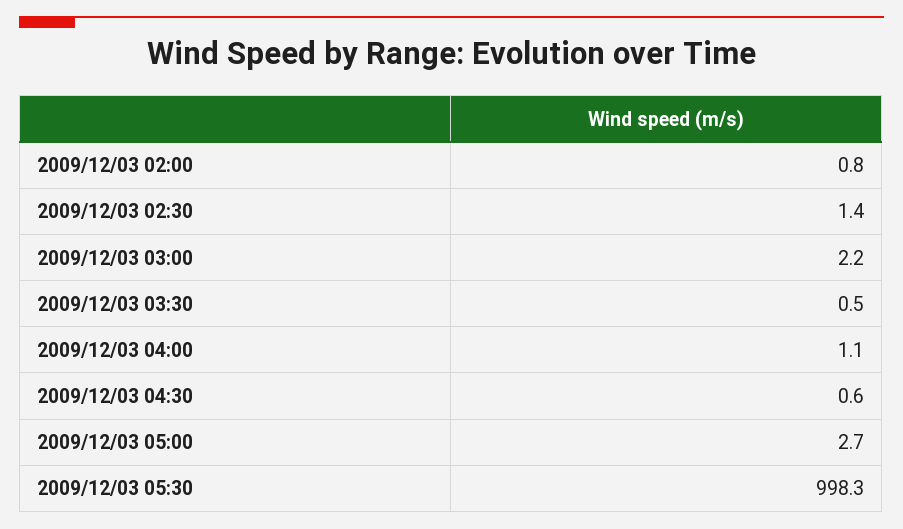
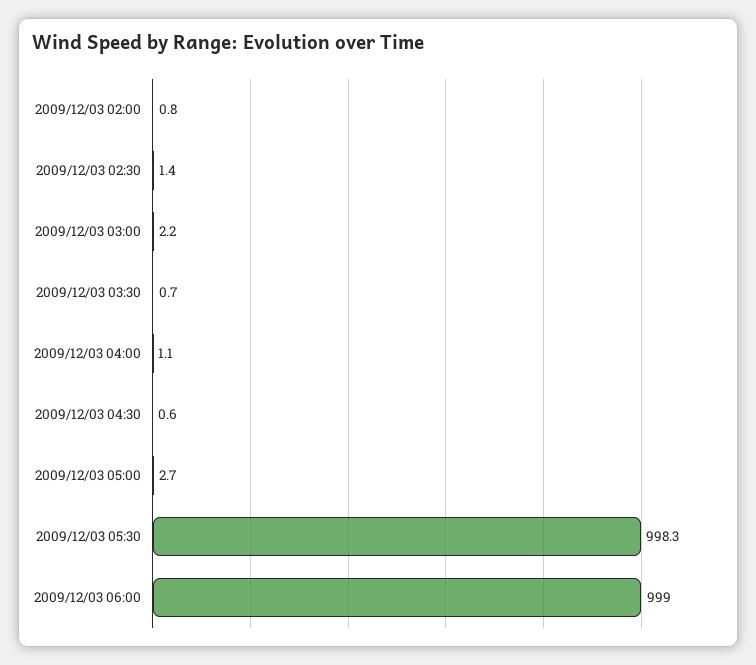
2009/12/03 03:30: 0.5 -> 0.7
2009/12/03 06:00: none -> 999

